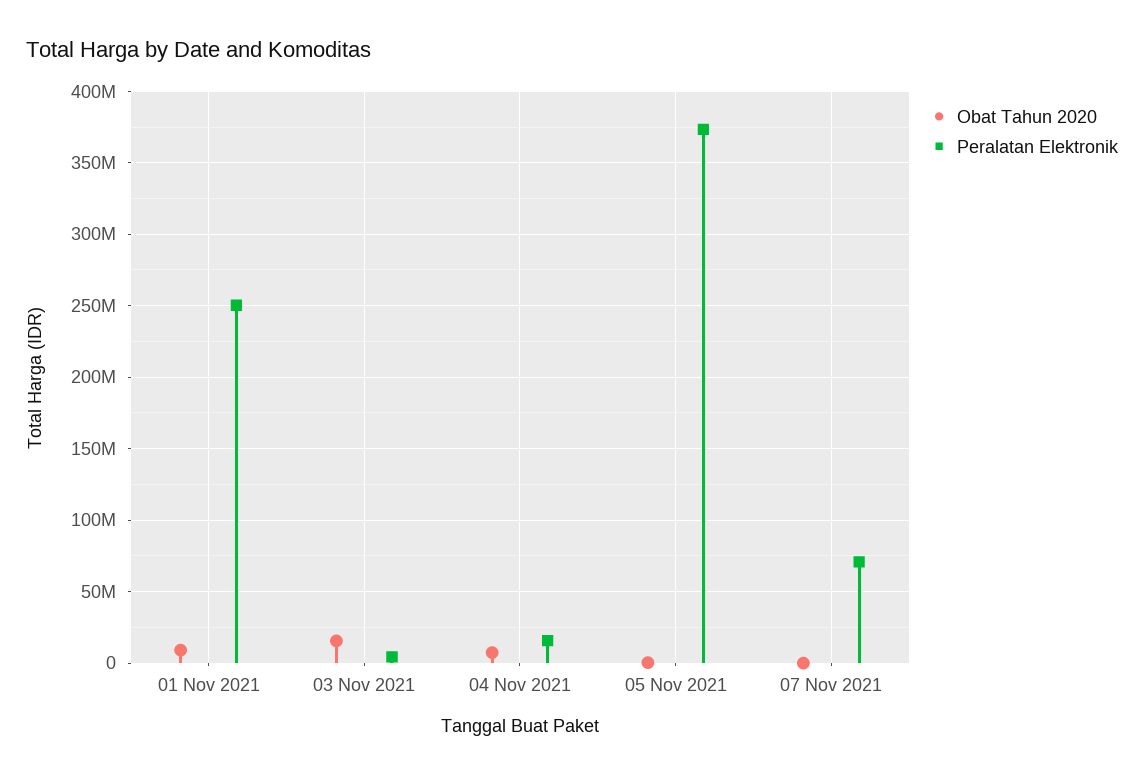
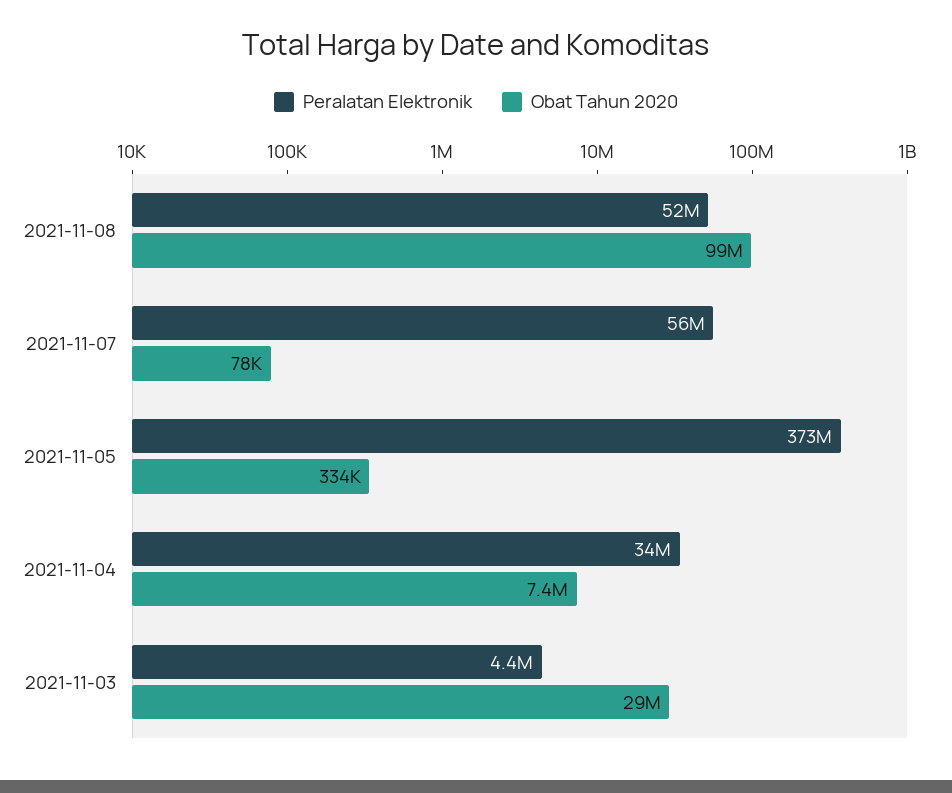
Obat Tahun 2020, 01 Nov 2021: 10000000 -> none
Peralatan Elektronik, 01 Nov 2021: 250000000 -> none
Obat Tahun 2020, 03 Nov 2021: 15000000 -> 29000000
Peralatan Elektronik, 04 Nov 2021: 15000000 -> 34000000
Peralatan Elektronik, 07 Nov 2021: 70000000 -> 56000000
Peralatan Elektronik, 2021-11-08: none -> 52000000
Obat Tahun 2020, 2021-11-08: none -> 99000000

